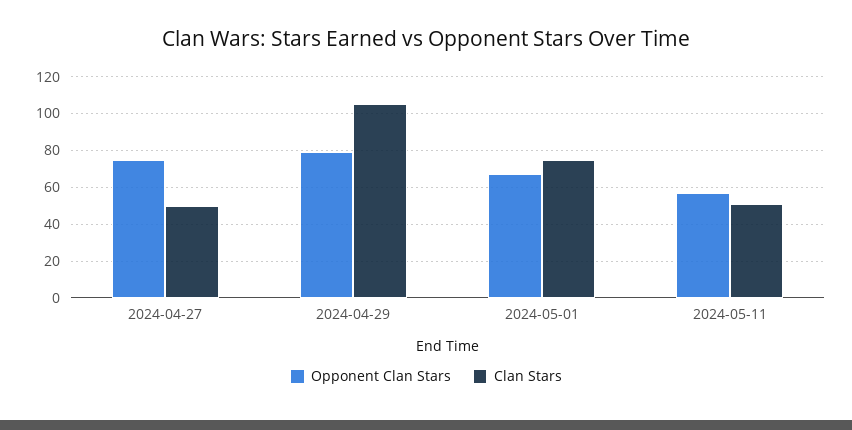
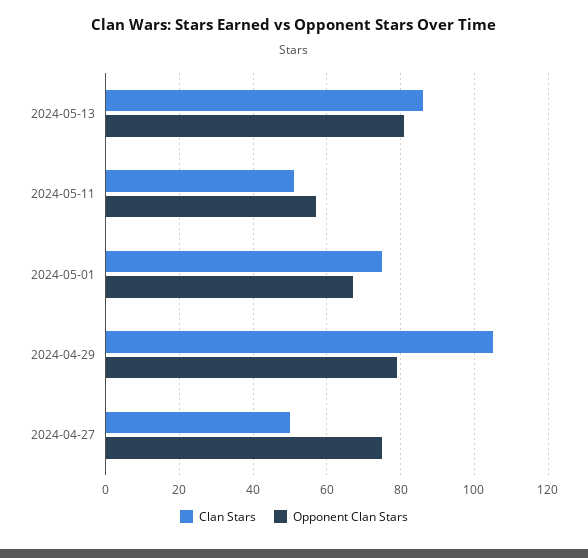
Clan Stars, 2024-05-13: none -> 85
Opponent Clan Stars, 2024-05-13: none -> 80

